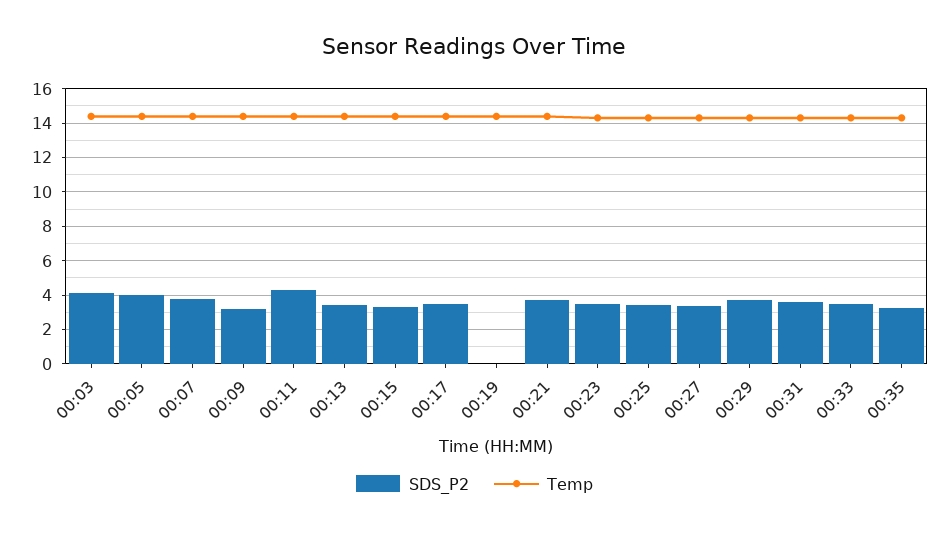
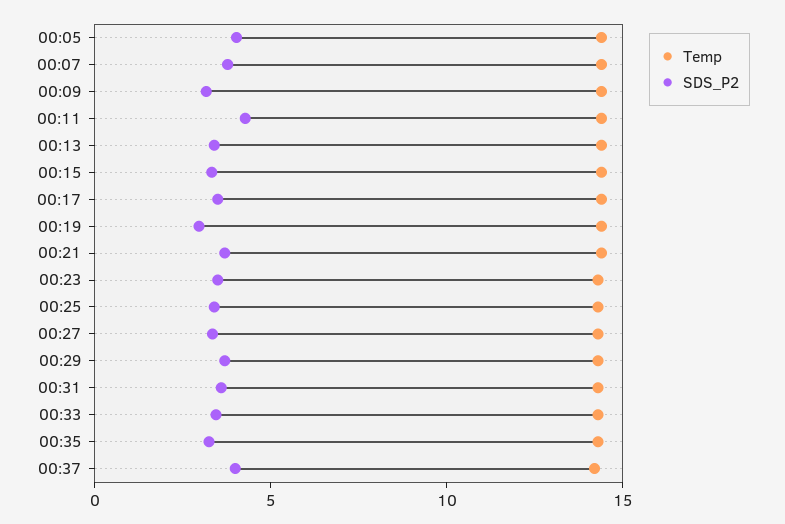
SDS_P2, 00:03: 4 -> none
Temp, 00:03: 14.5 -> none
SDS_P2, 00:19: 0 -> 3
Temp, 00:37: none -> 14
SDS_P2, 00:37: none -> 4

